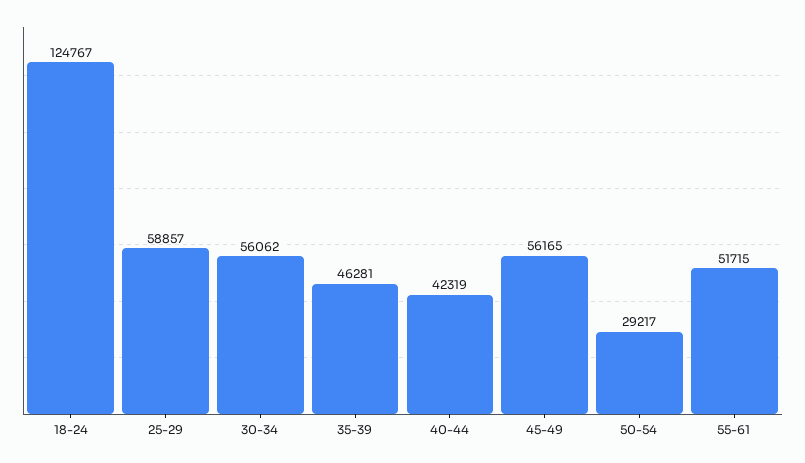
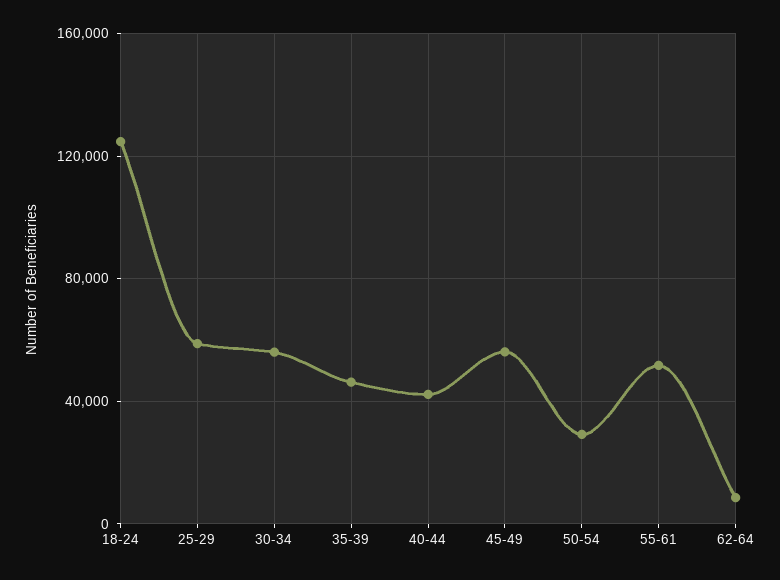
62-64: none -> 10000

